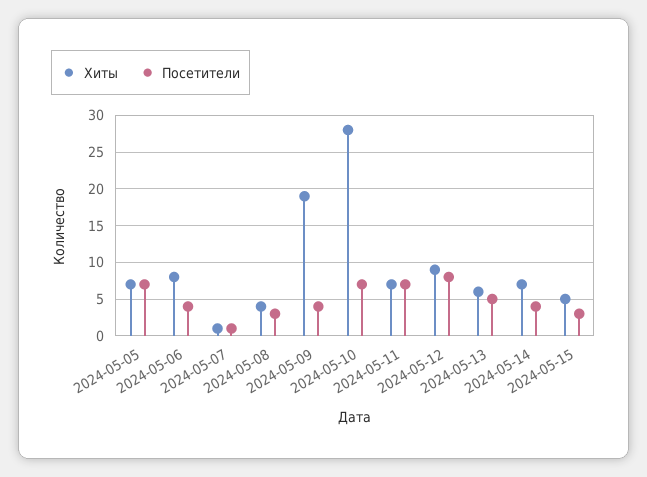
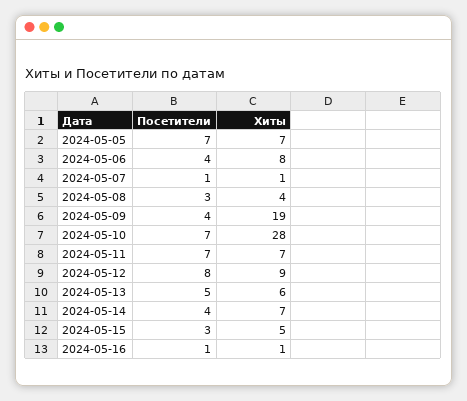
Посетители, 2024-05-16: none -> 1
Хиты, 2024-05-16: none -> 1

